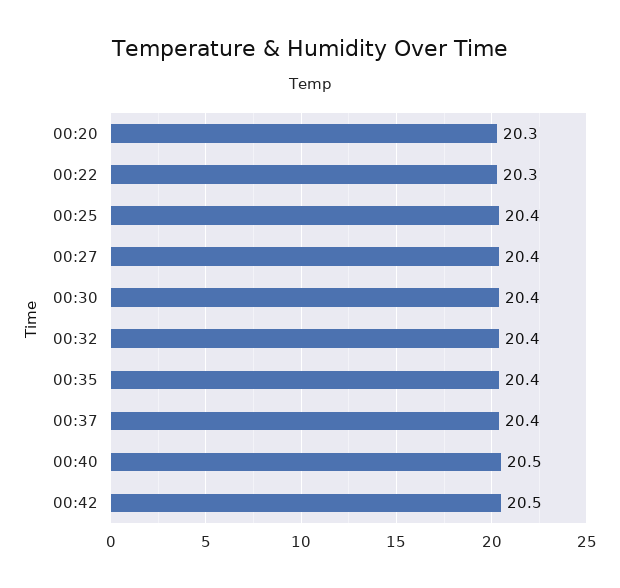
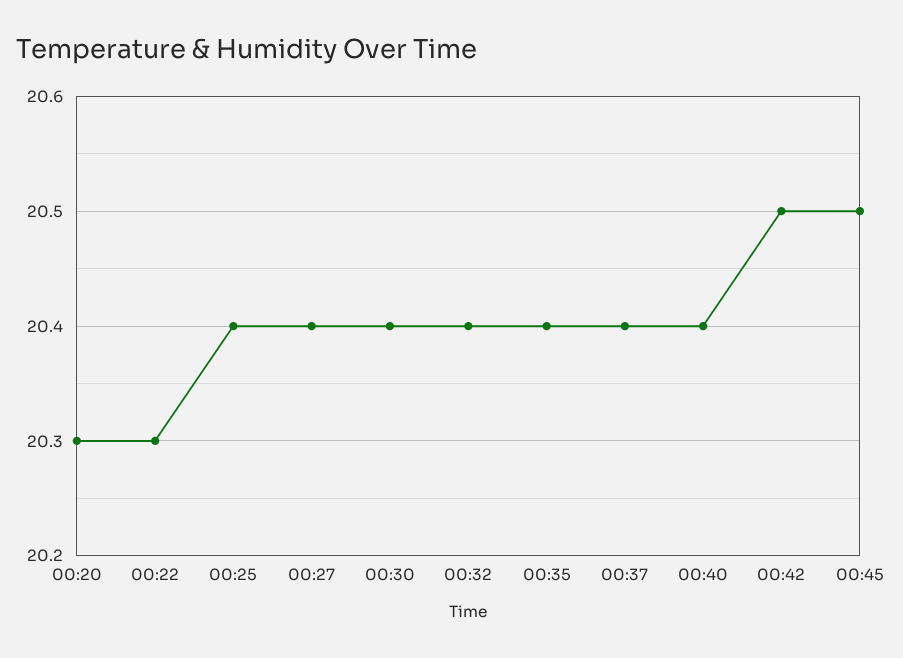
00:40: 20.5 -> 20.4
00:45: none -> 20.5

